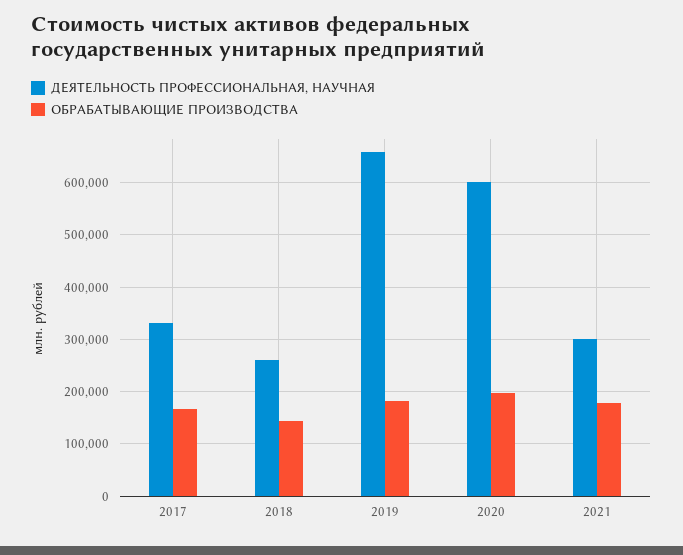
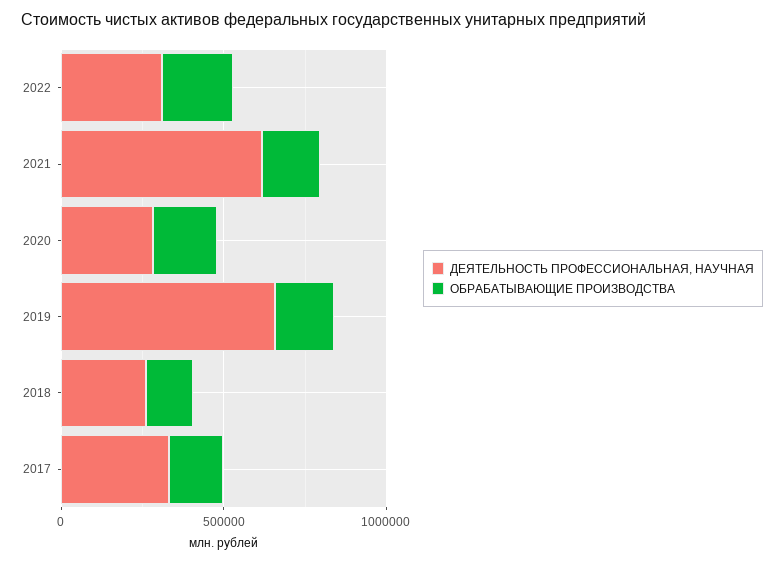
ДЕЯТЕЛЬНОСТЬ ПРОФЕССИОНАЛЬНАЯ, НАУЧНАЯ, 2020: 600000 -> 300000
ДЕЯТЕЛЬНОСТЬ ПРОФЕССИОНАЛЬНАЯ, НАУЧНАЯ, 2021: 300000 -> 600000
ДЕЯТЕЛЬНОСТЬ ПРОФЕССИОНАЛЬНАЯ, НАУЧНАЯ, 2022: none -> 300000
ОБРАБАТЫВАЮЩИЕ ПРОИЗВОДСТВА, 2022: none -> 200000

